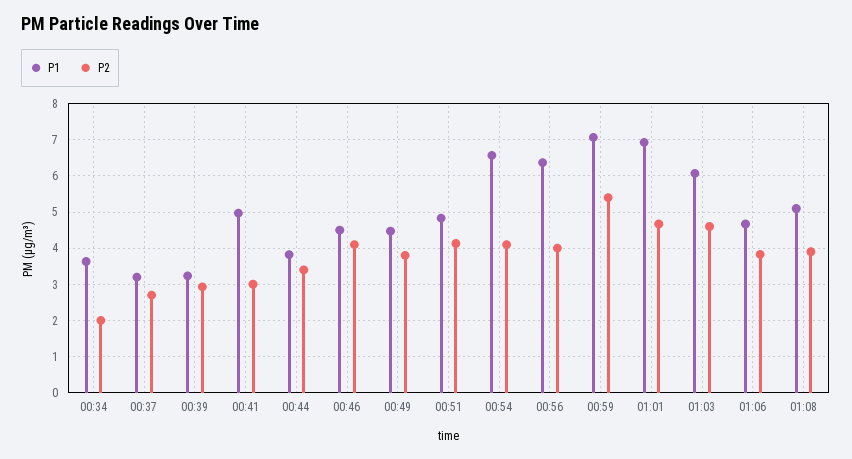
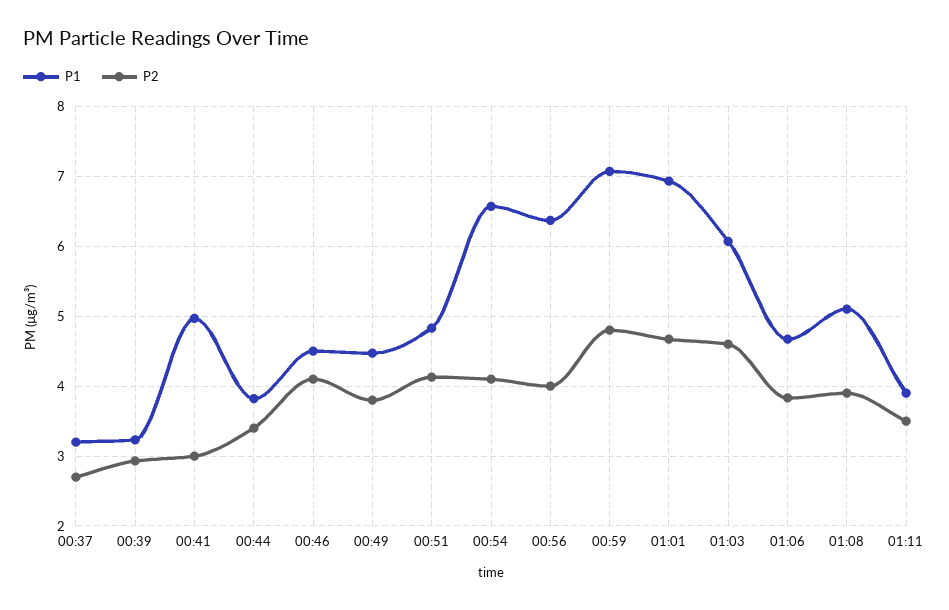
P1, 00:34: 3.6 -> none
P2, 00:34: 2 -> none
P2, 00:59: 5.4 -> 4.8
P1, 01:11: none -> 3.9
P2, 01:11: none -> 3.5

